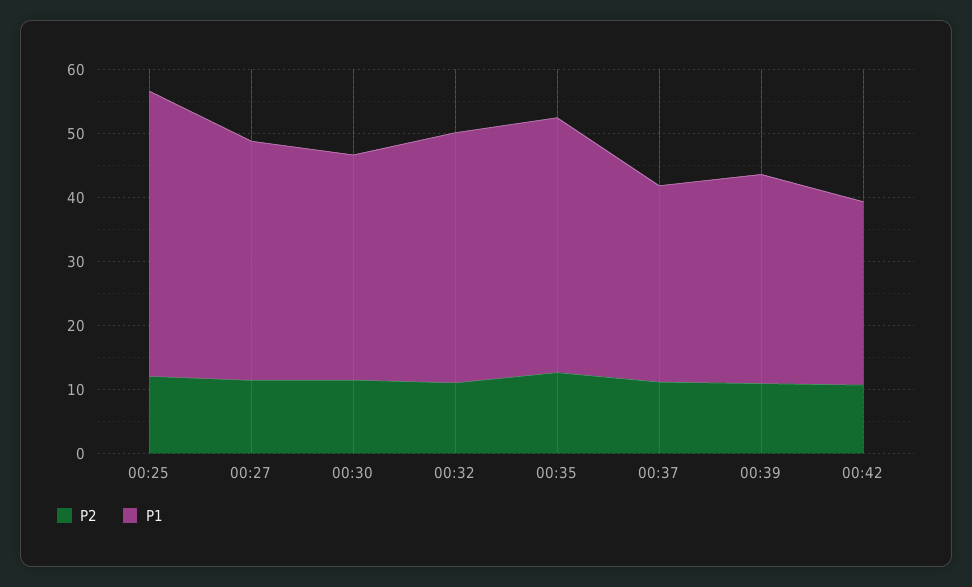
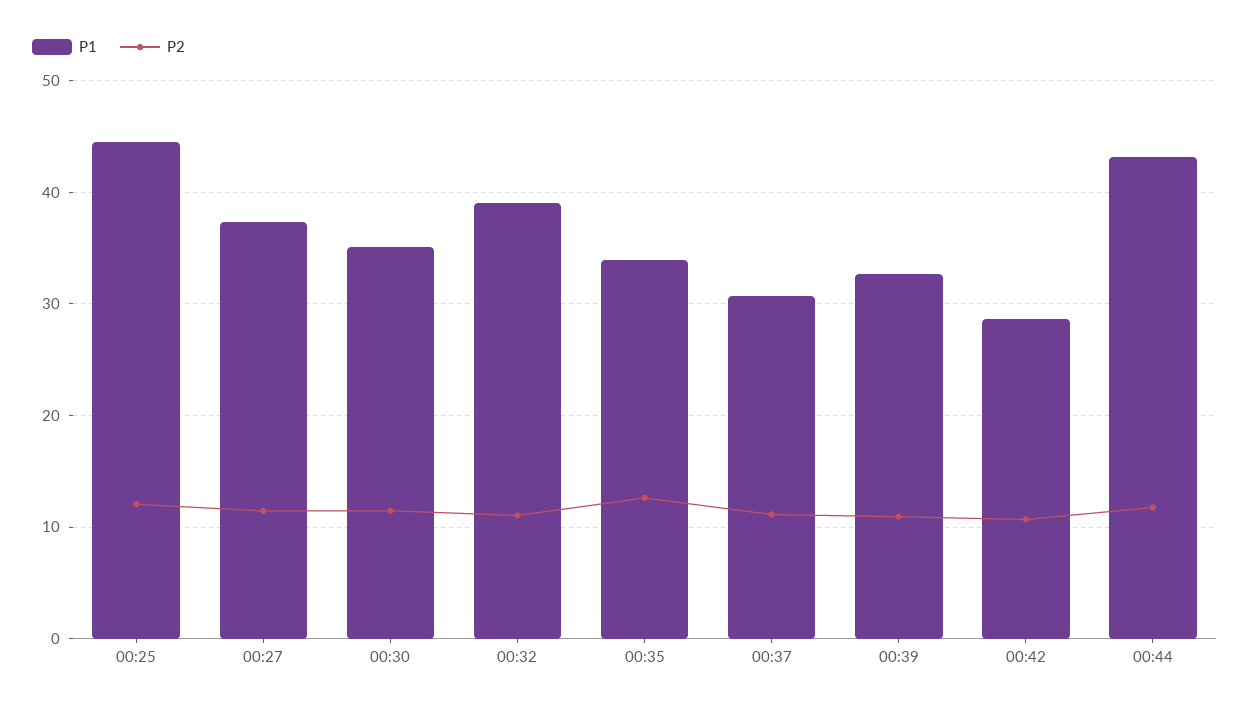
P1, 00:35: 40 -> 34
P1, 00:44: none -> 43
P2, 00:44: none -> 12

